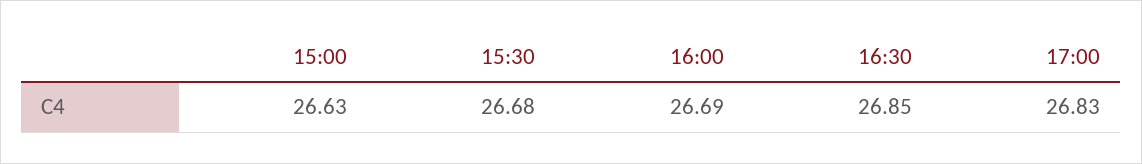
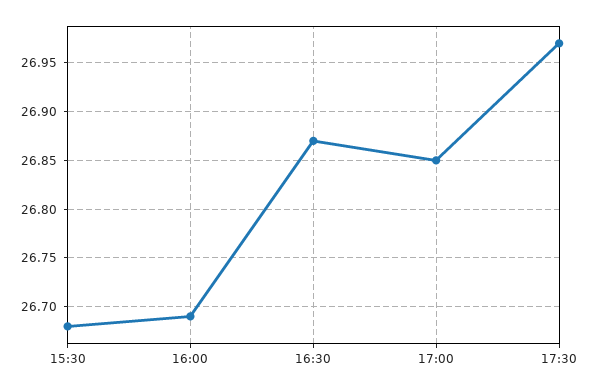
15:00: 26.63 -> none
16:30: 26.85 -> 26.87
17:00: 26.83 -> 26.85
17:30: none -> 26.97

